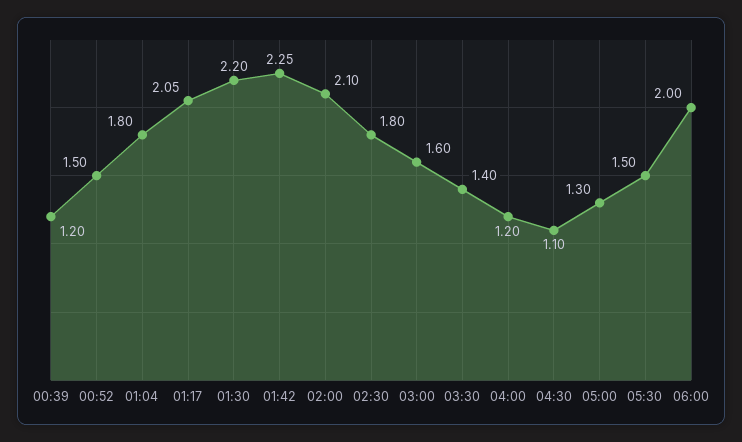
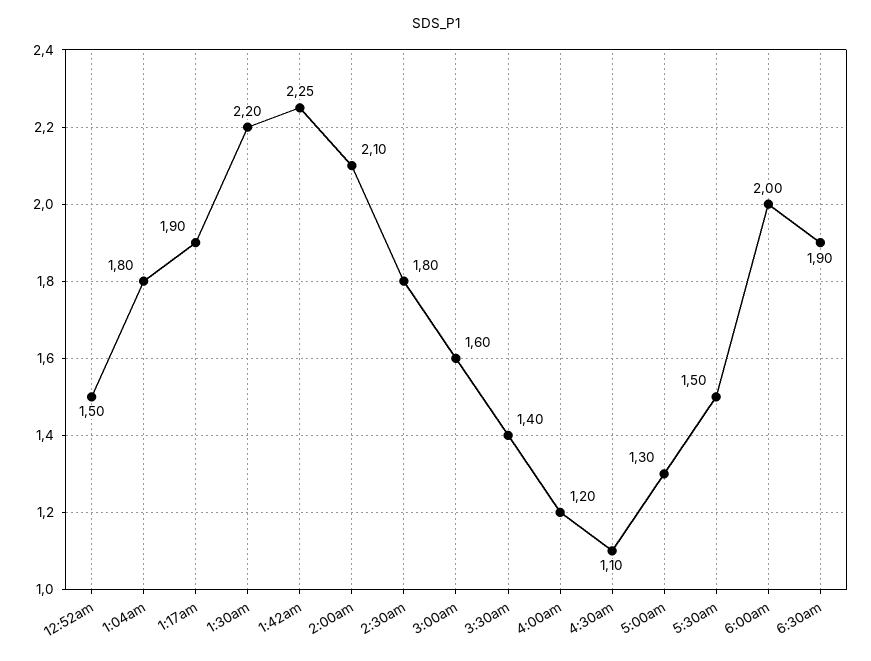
00:39: 1.2 -> none
01:17: 2.05 -> 1.9
6:30am: none -> 1.9

